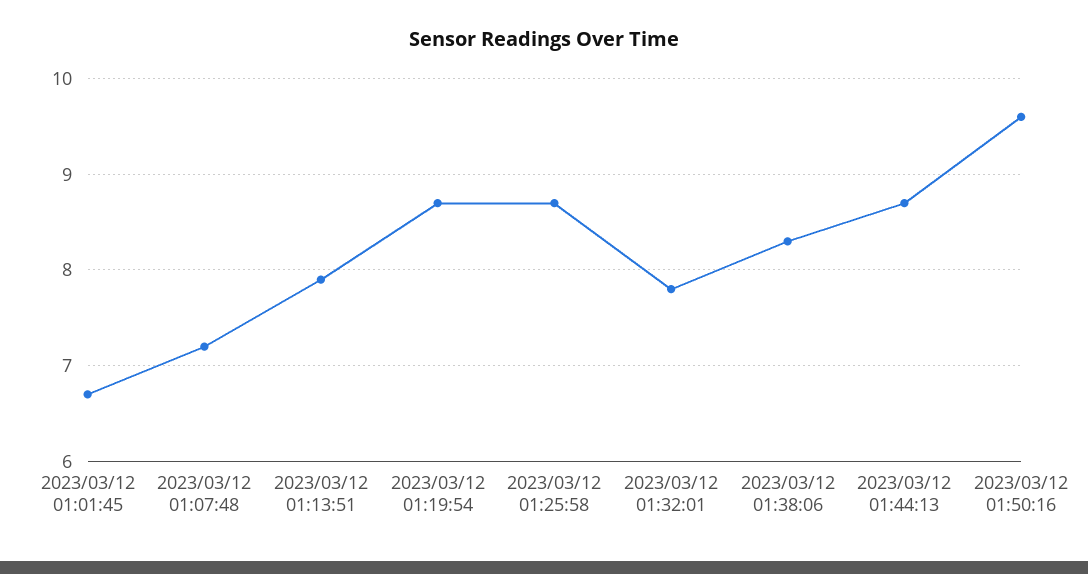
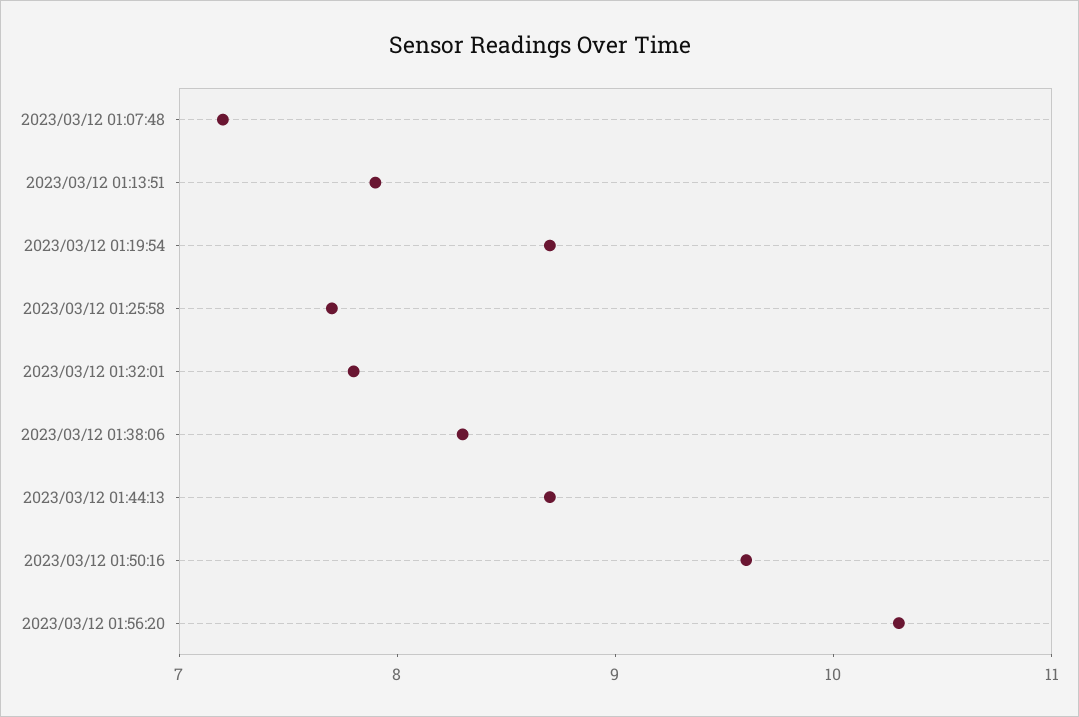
2023/03/12 01:01:45: 6.7 -> none
2023/03/12 01:25:58: 8.7 -> 7.7
2023/03/12 01:56:20: none -> 10.3

